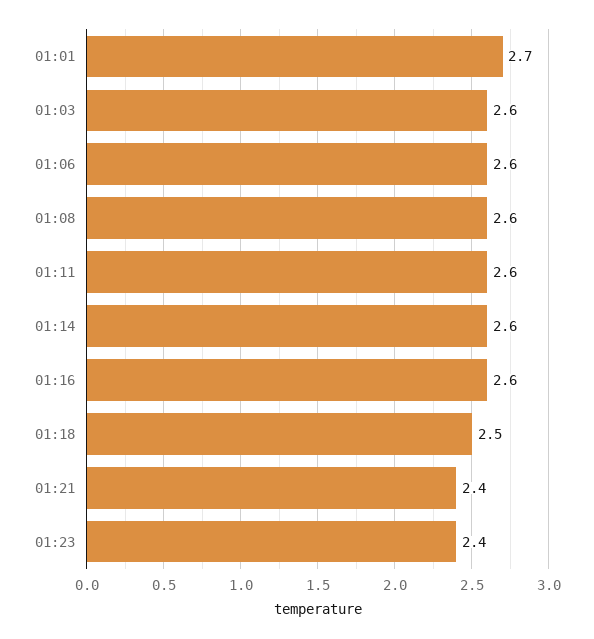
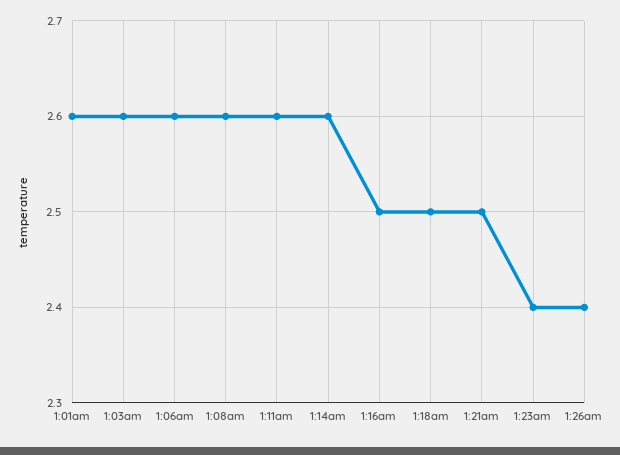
01:01: 2.7 -> 2.6
01:16: 2.6 -> 2.5
01:21: 2.4 -> 2.5
1:26am: none -> 2.4

